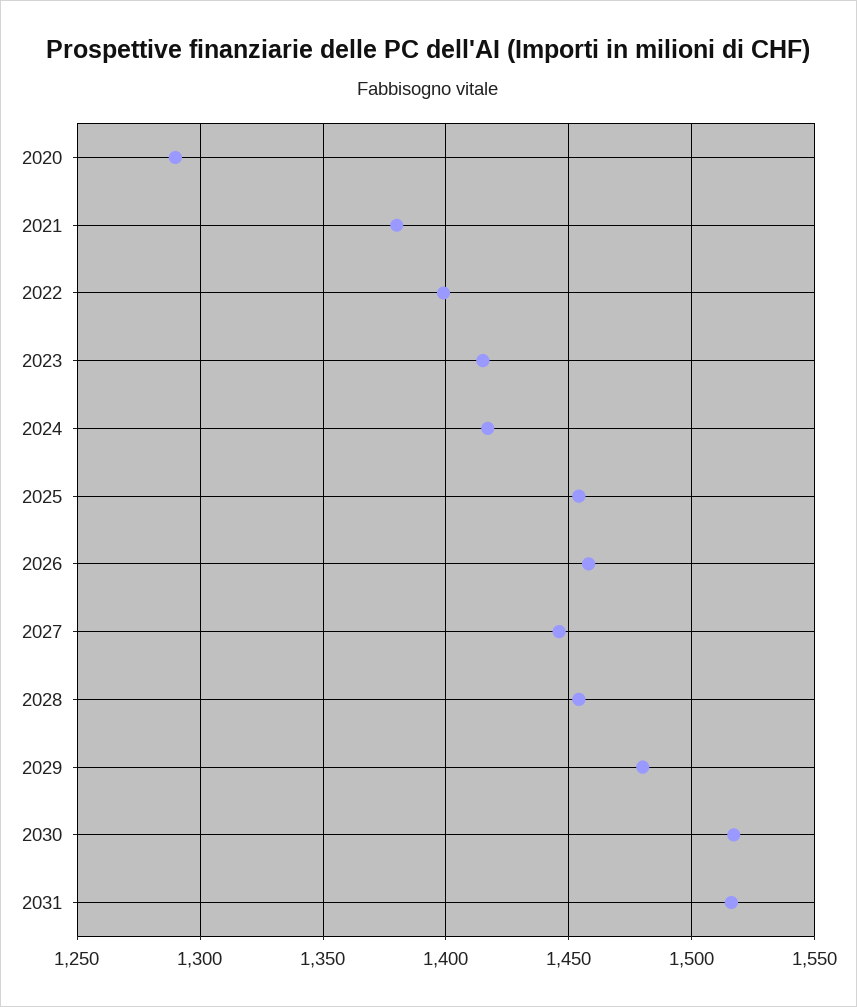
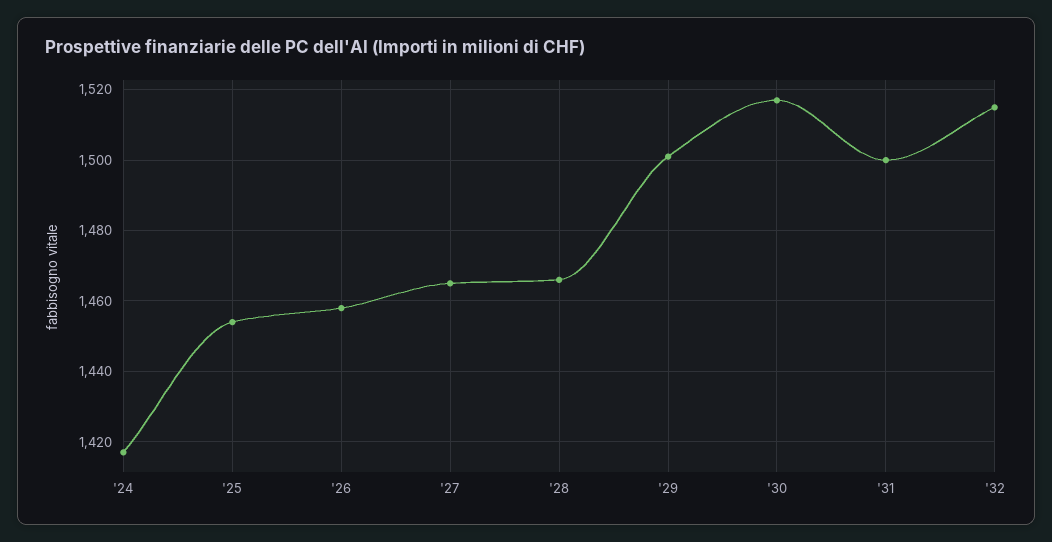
2020: 1290 -> none
2021: 1380 -> none
2022: 1400 -> none
2023: 1415 -> none
2027: 1445 -> 1465
2028: 1455 -> 1465
2029: 1480 -> 1500
2031: 1515 -> 1500
'32: none -> 1515

